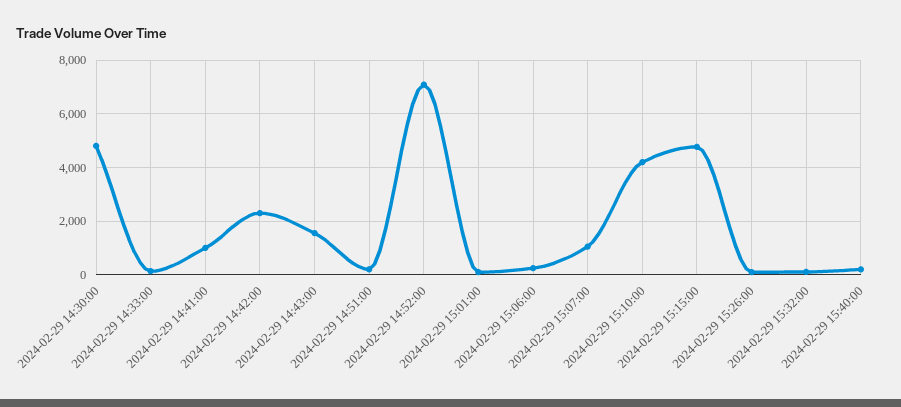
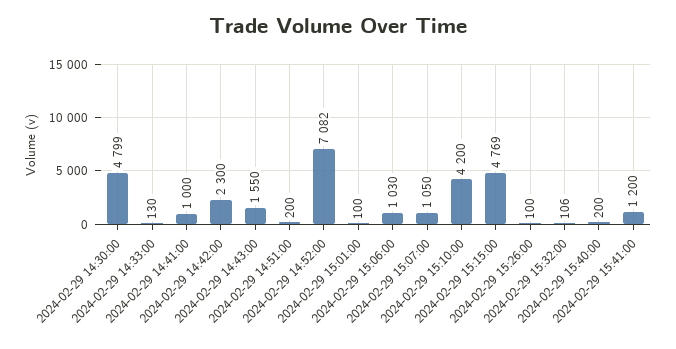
2024-02-29 15:06:00: 250 -> 1030
2024-02-29 15:41:00: none -> 1200

